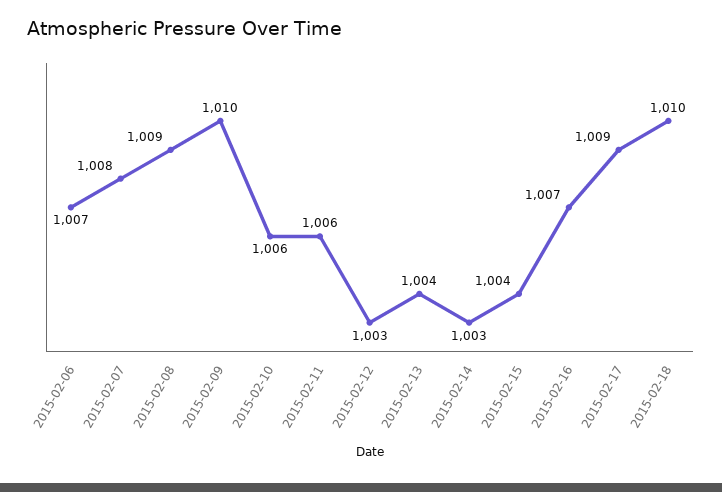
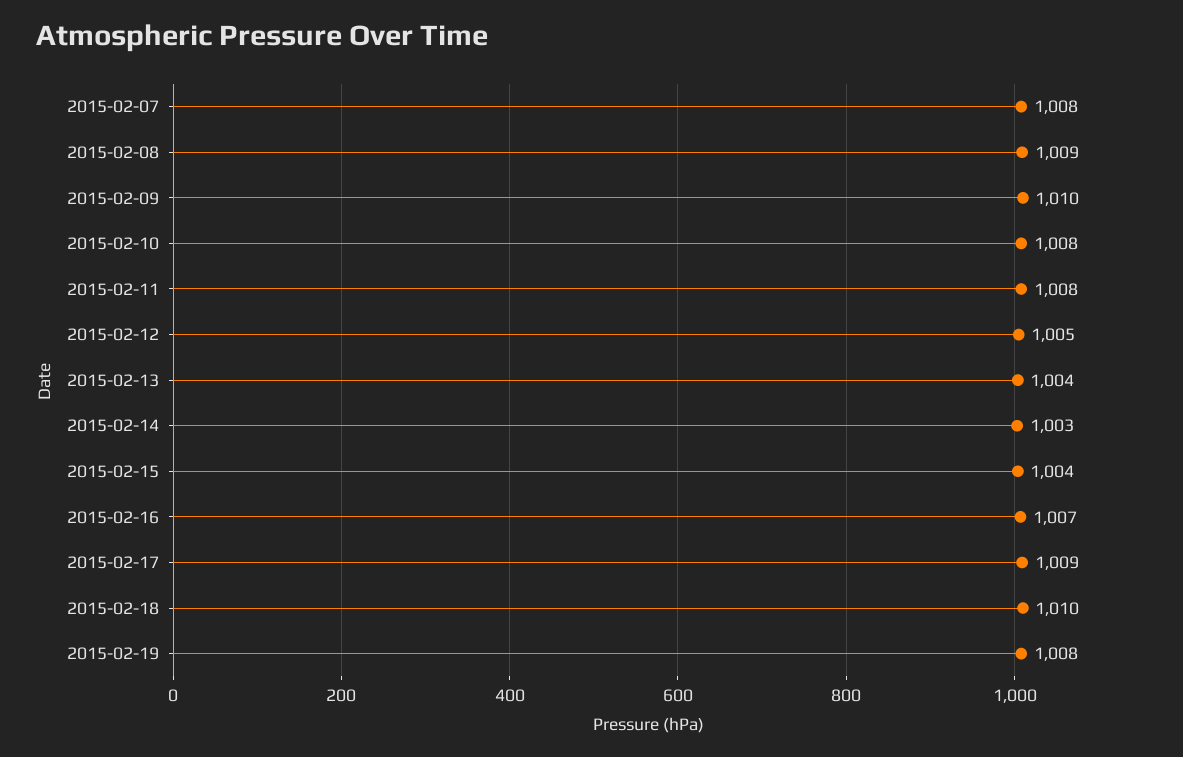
2015-02-06: 1007 -> none
2015-02-10: 1006 -> 1008
2015-02-11: 1006 -> 1008
2015-02-12: 1003 -> 1005
2015-02-19: none -> 1008

